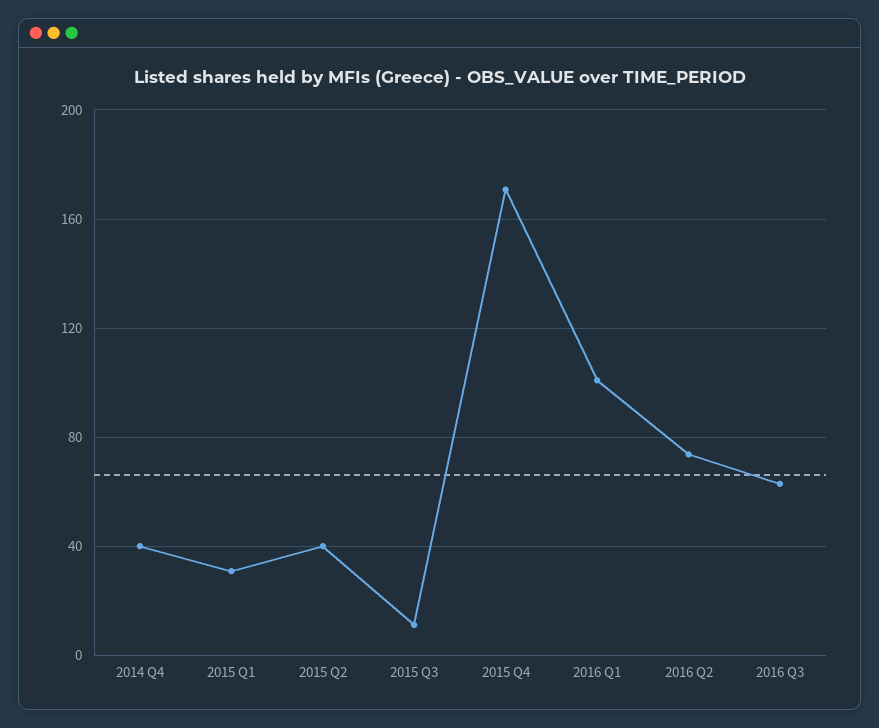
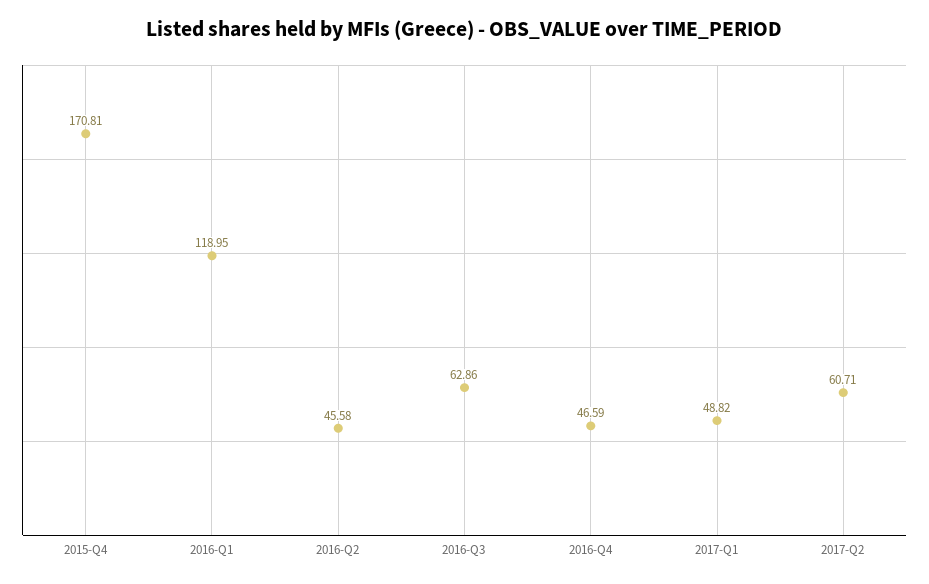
2014 Q4: 40 -> none
2015 Q1: 30 -> none
2015 Q2: 40 -> none
2015 Q3: 10 -> none
2016 Q1: 100 -> 118.95
2016 Q2: 75 -> 45.58
2016-Q4: none -> 46.59
2017-Q1: none -> 48.82
2017-Q2: none -> 60.71

